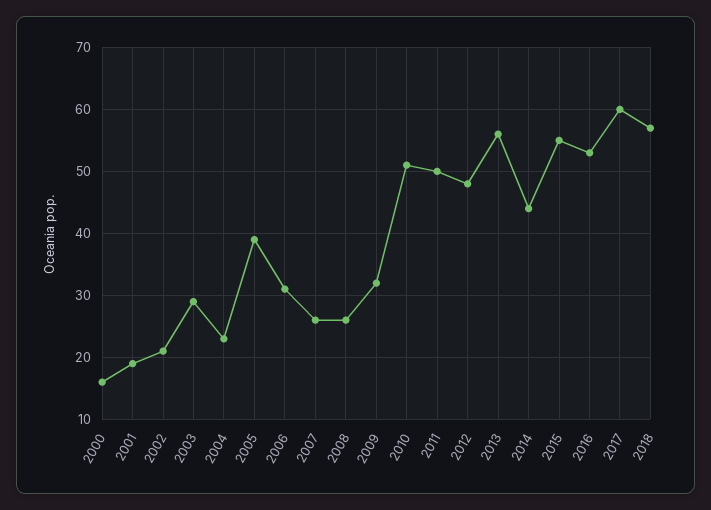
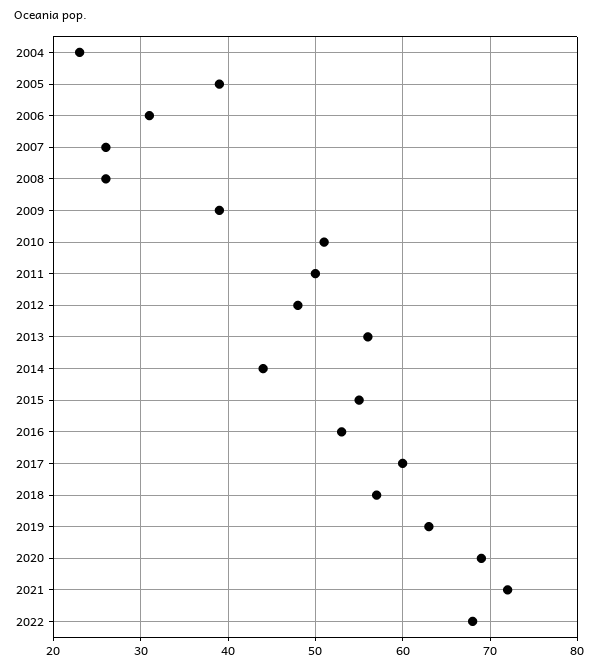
2000: 16 -> none
2001: 19 -> none
2002: 21 -> none
2003: 29 -> none
2009: 32 -> 39
2019: none -> 63
2020: none -> 69
2021: none -> 72
2022: none -> 68

